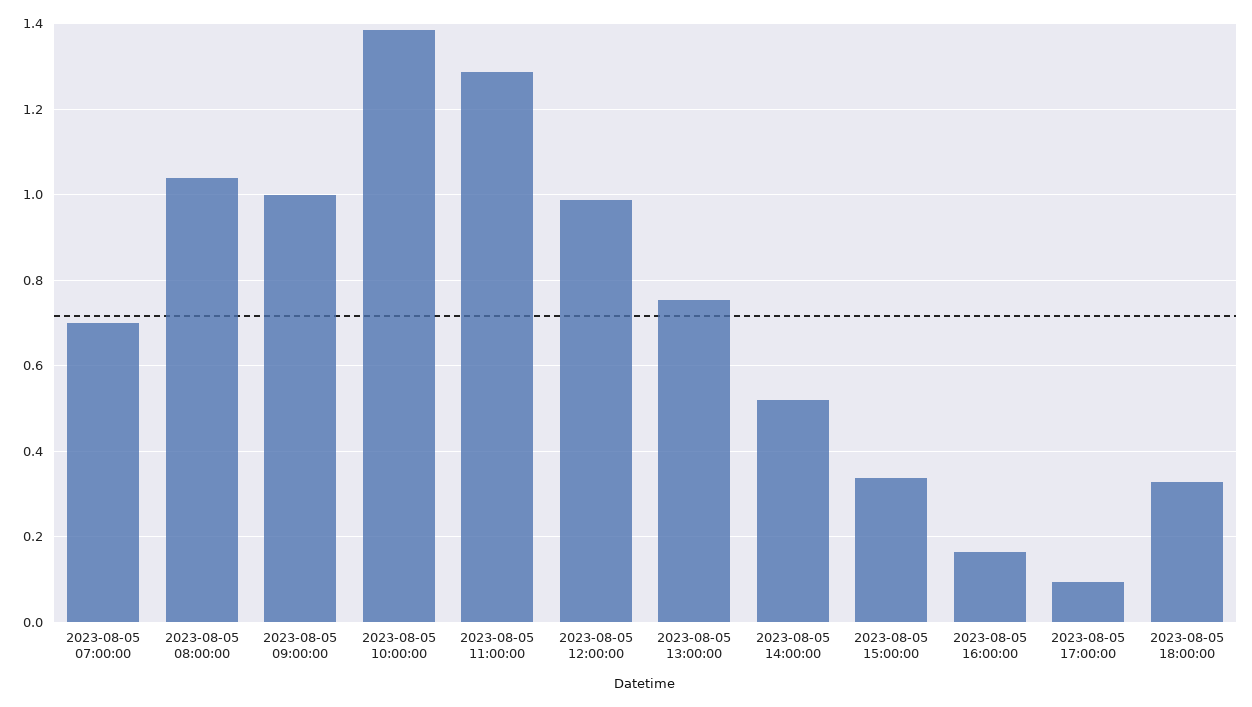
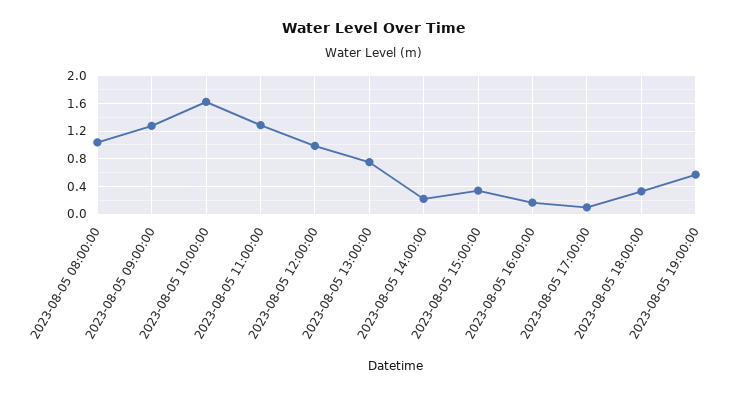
2023-08-05 07:00:00: 0.7 -> none
2023-08-05 09:00:00: 1 -> 1.3
2023-08-05 10:00:00: 1.38 -> 1.6
2023-08-05 14:00:00: 0.52 -> 0.2
2023-08-05 19:00:00: none -> 0.6

